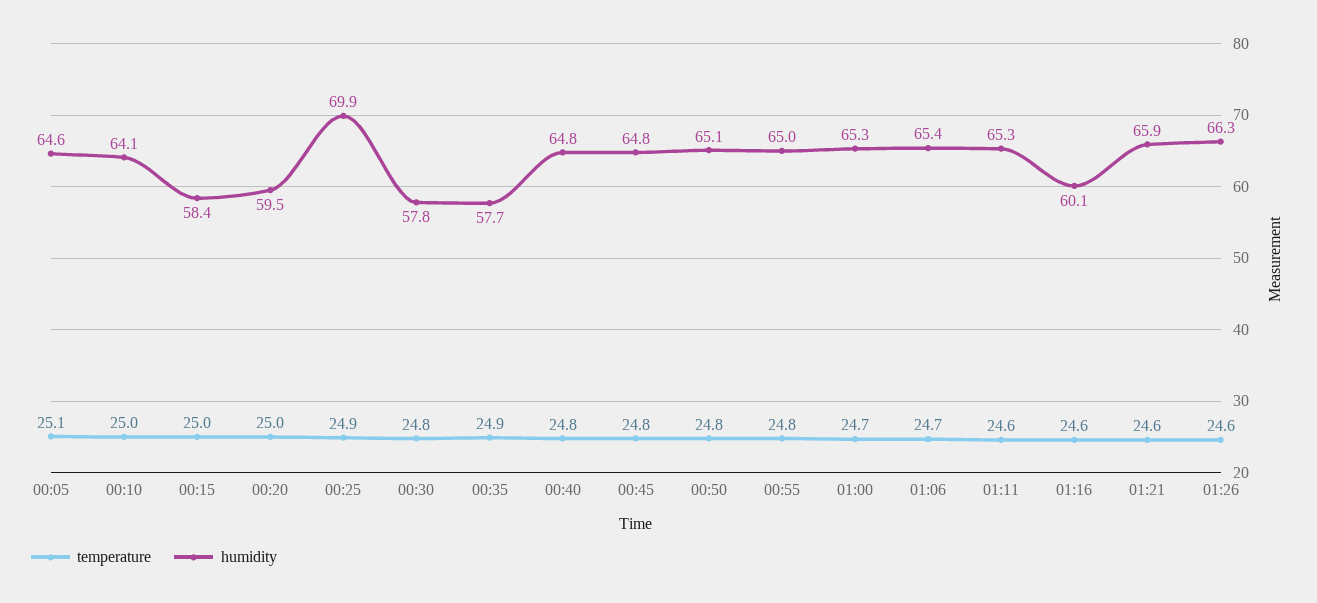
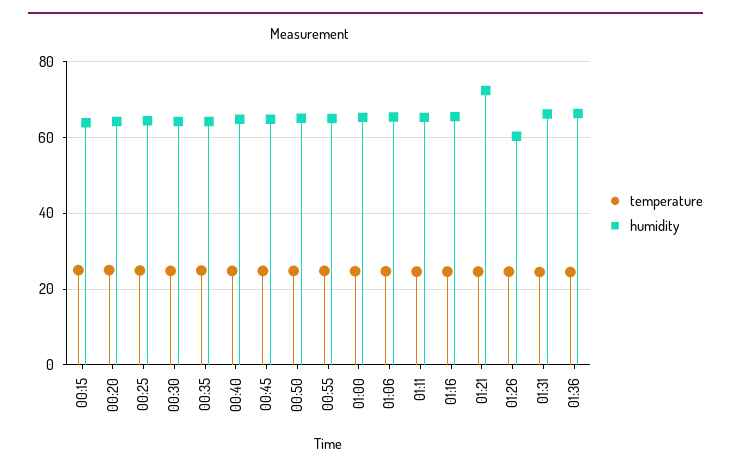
temperature, 00:05: 25.1 -> none
humidity, 00:05: 64.6 -> none
temperature, 00:10: 25 -> none
humidity, 00:10: 64.1 -> none
humidity, 00:15: 58.4 -> 64
humidity, 00:20: 59.5 -> 64
humidity, 00:25: 69.9 -> 64
humidity, 00:30: 57.8 -> 64
humidity, 00:35: 57.7 -> 64
humidity, 01:16: 60.1 -> 66
humidity, 01:21: 65.9 -> 72
humidity, 01:26: 66.3 -> 60
temperature, 01:31: none -> 24
humidity, 01:31: none -> 66
temperature, 01:36: none -> 24
humidity, 01:36: none -> 66

